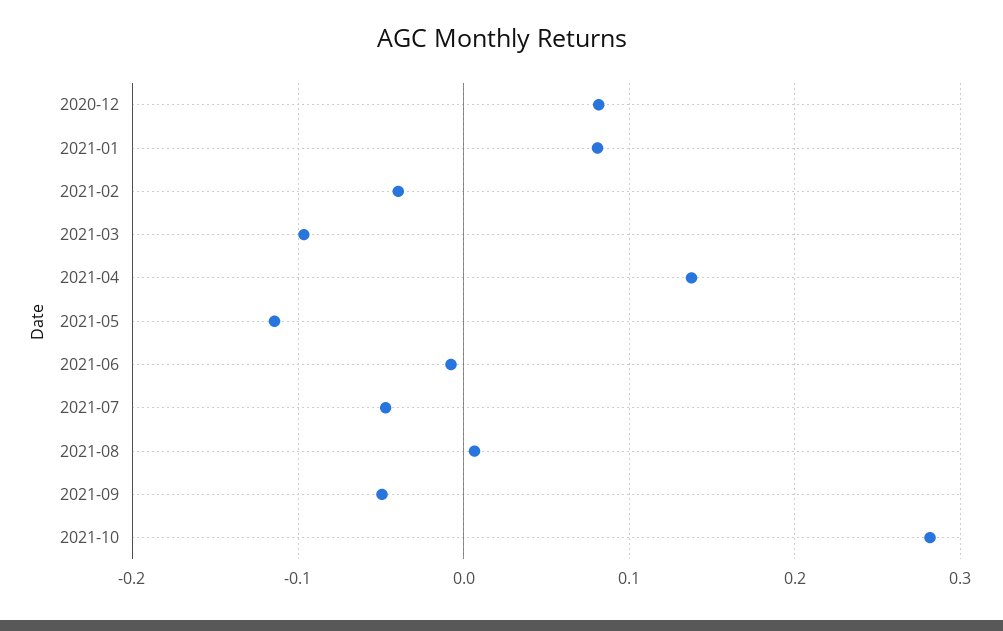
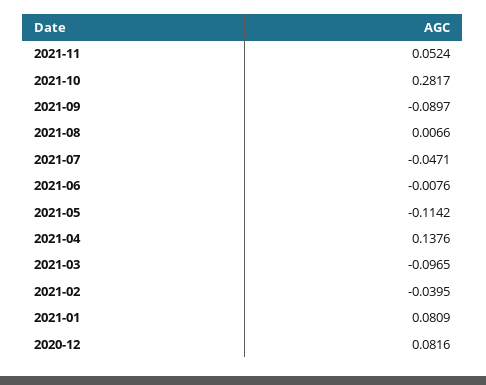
2021-09: -0.05 -> -0.0897
2021-11: none -> 0.0524

